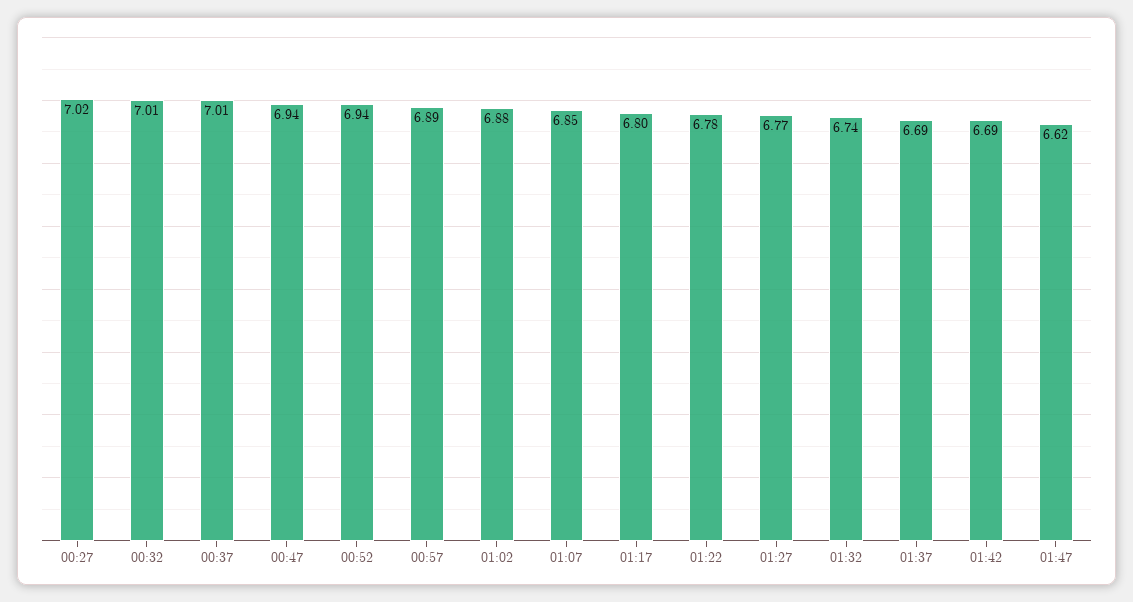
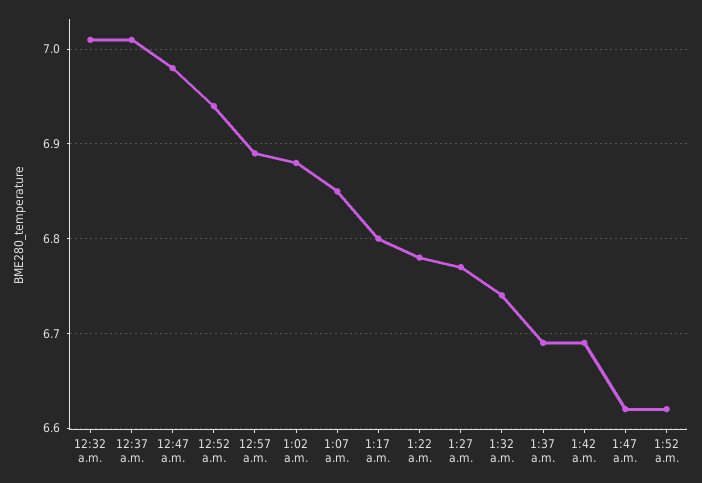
00:27: 7.02 -> none
00:47: 6.94 -> 6.98
1:52 a.m.: none -> 6.62

